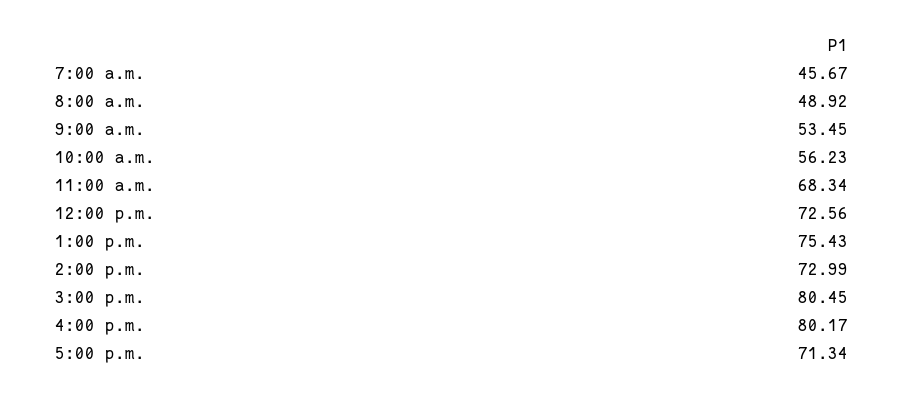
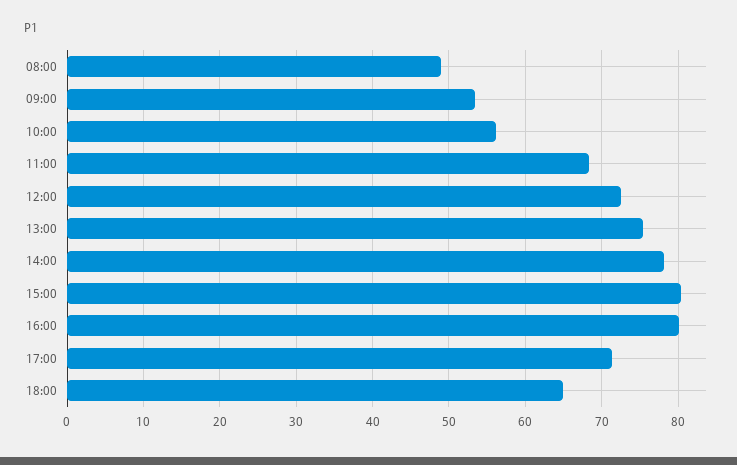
7:00 a.m.: 45.67 -> none
2:00 p.m.: 72.99 -> 78
18:00: none -> 65

